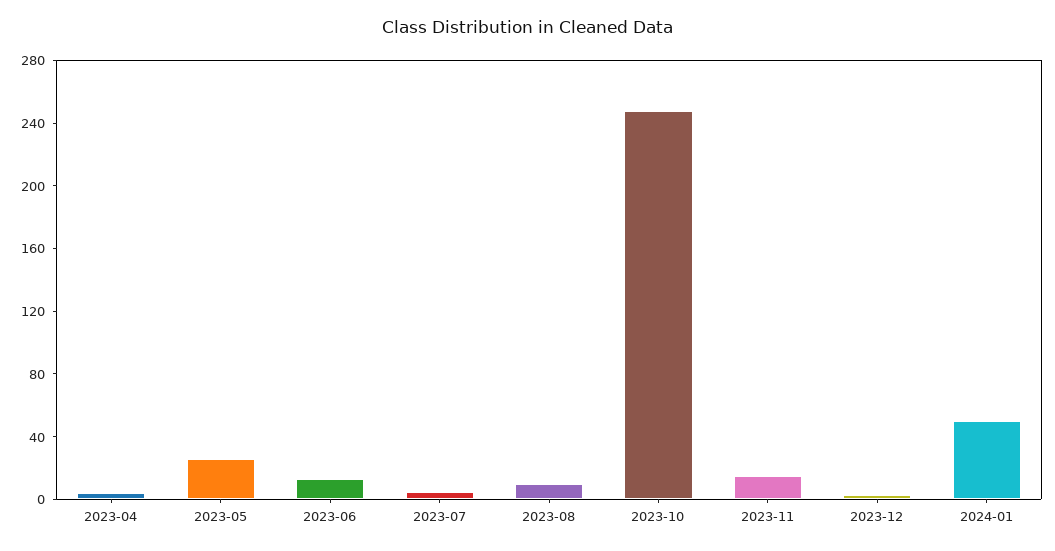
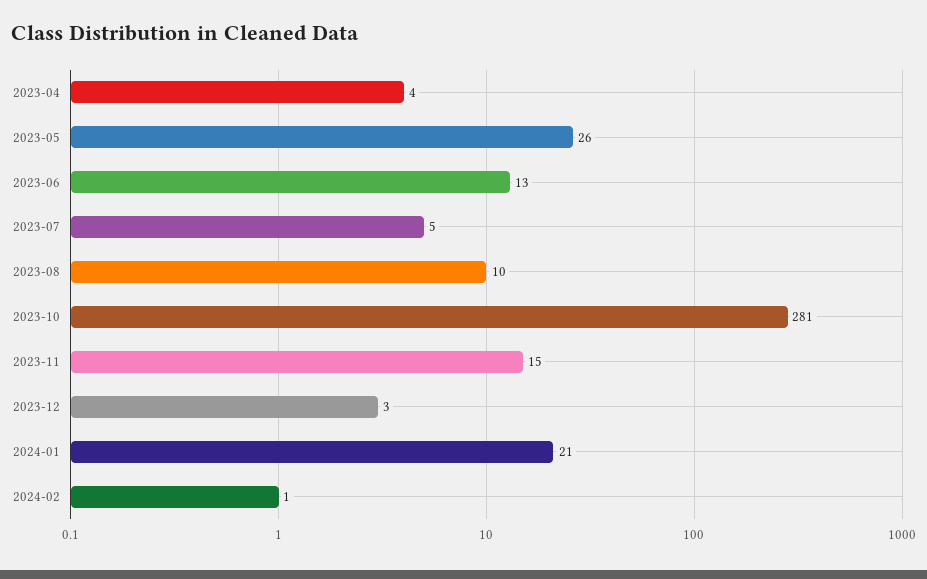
2023-10: 250 -> 281
2024-01: 50 -> 21
2024-02: none -> 1

